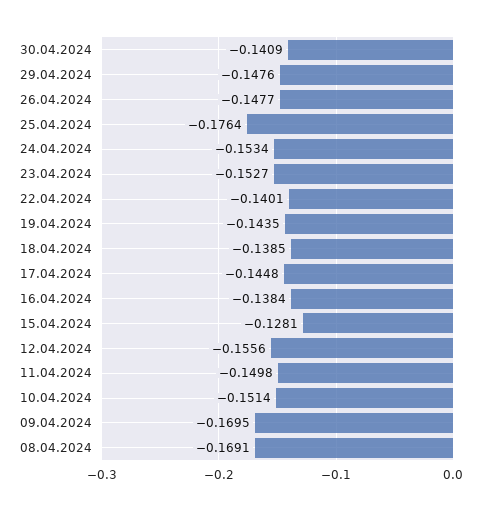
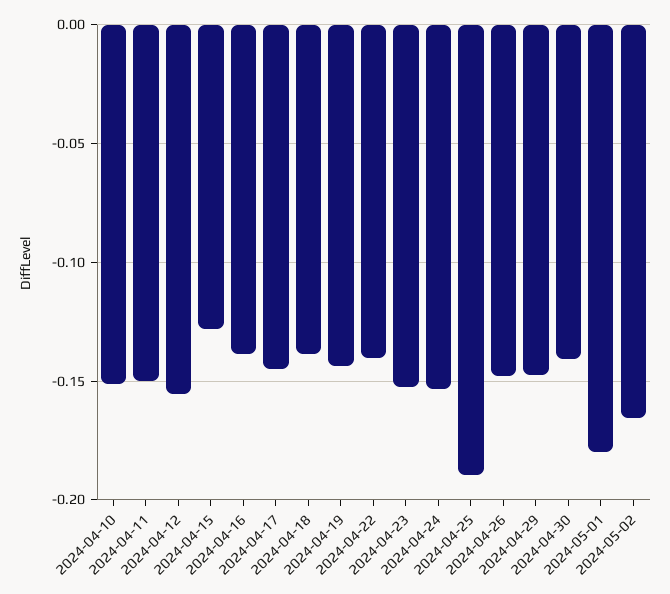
25.04.2024: -0.1764 -> -0.19
09.04.2024: -0.1695 -> none
08.04.2024: -0.1691 -> none
2024-05-01: none -> -0.18
2024-05-02: none -> -0.165

